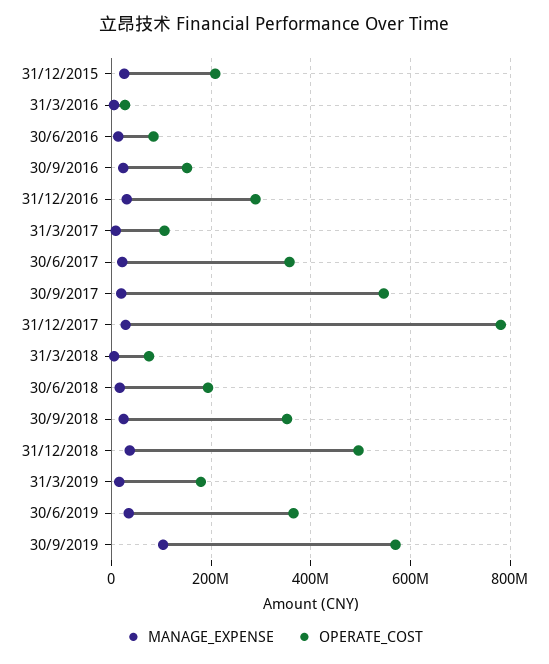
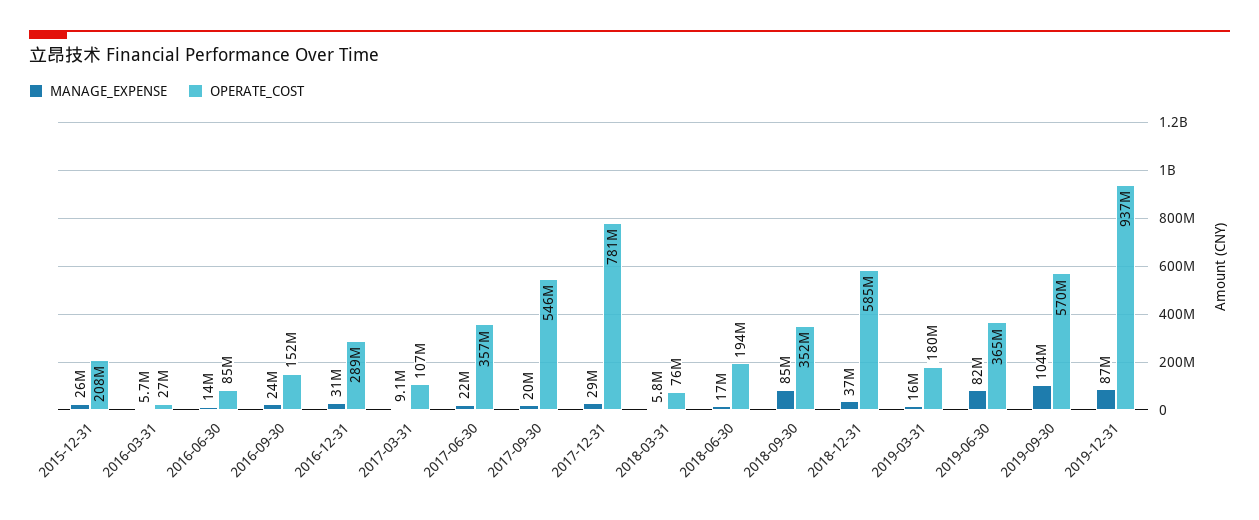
MANAGE_EXPENSE, 30/9/2018: 20000000 -> 85000000
OPERATE_COST, 31/12/2018: 500000000 -> 585000000
MANAGE_EXPENSE, 30/6/2019: 40000000 -> 82000000
MANAGE_EXPENSE, 2019-12-31: none -> 87000000
OPERATE_COST, 2019-12-31: none -> 937000000

